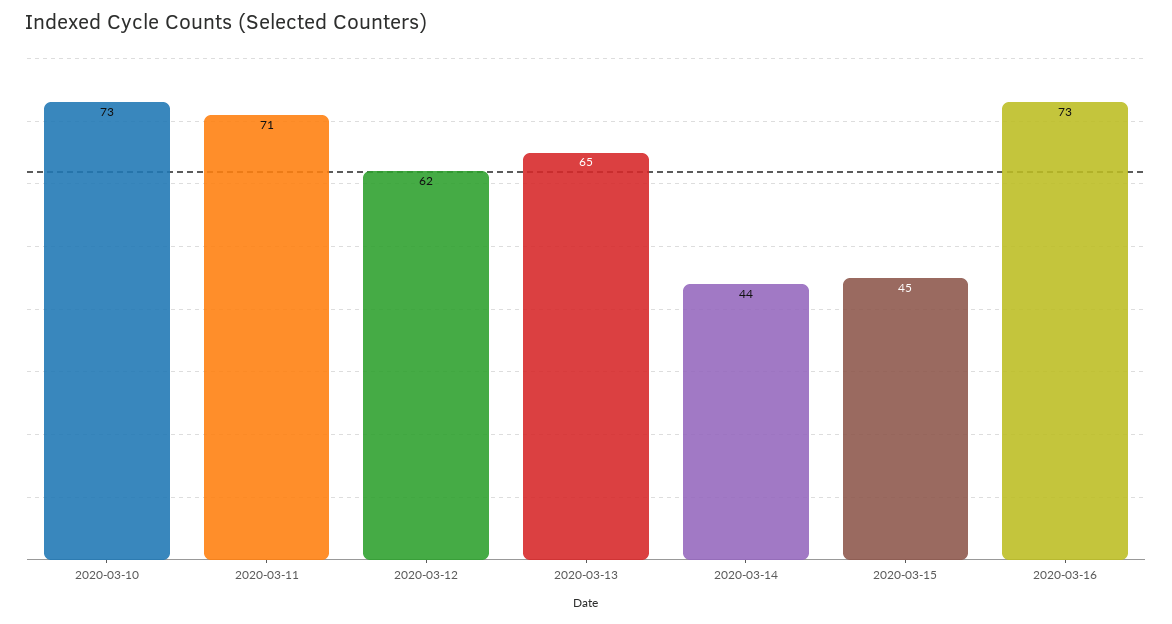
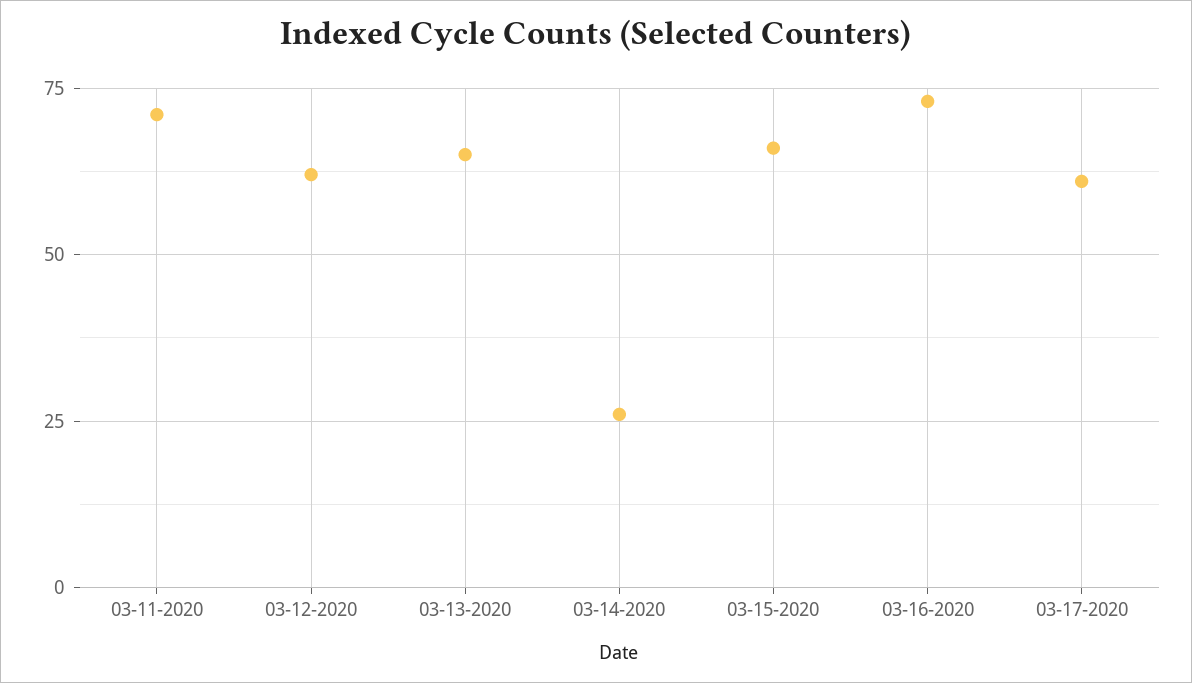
2020-03-10: 73 -> none
2020-03-14: 44 -> 25
2020-03-15: 45 -> 65
03-17-2020: none -> 60

